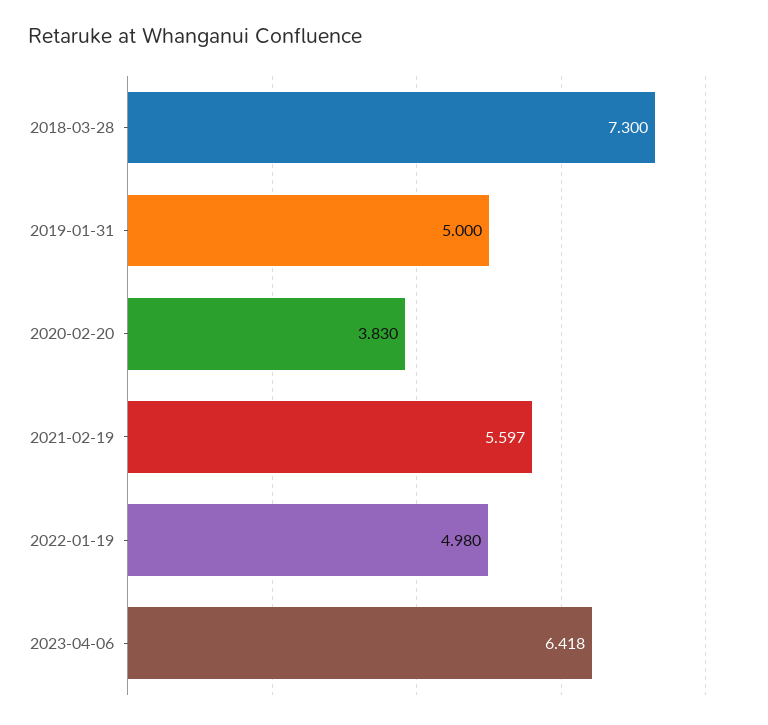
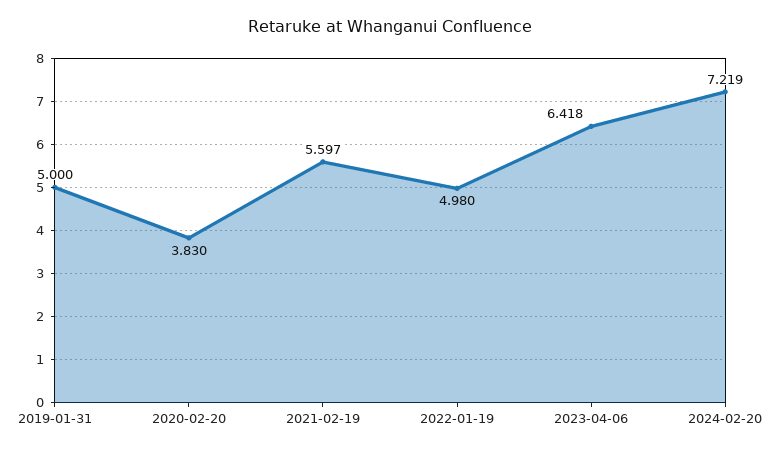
2018-03-28: 7.3 -> none
2024-02-20: none -> 7.219

